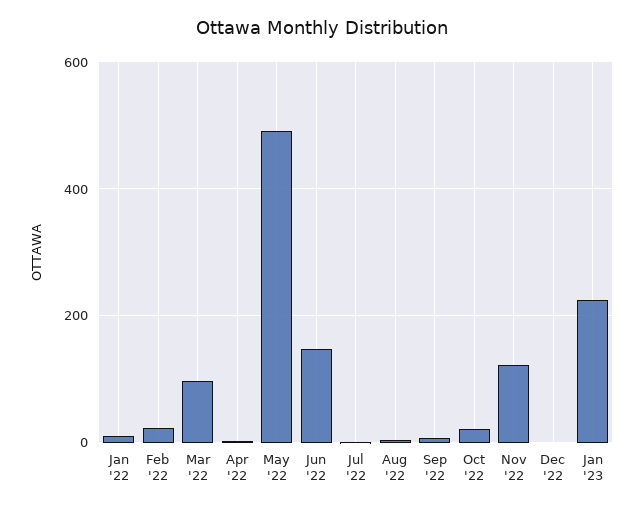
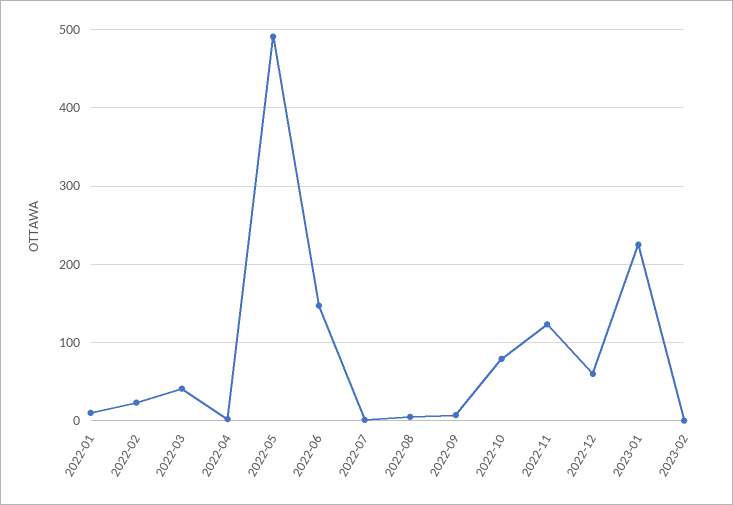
Mar '22: 100 -> 40
Oct '22: 20 -> 80
Dec '22: 0 -> 60
2023-02: none -> 0

